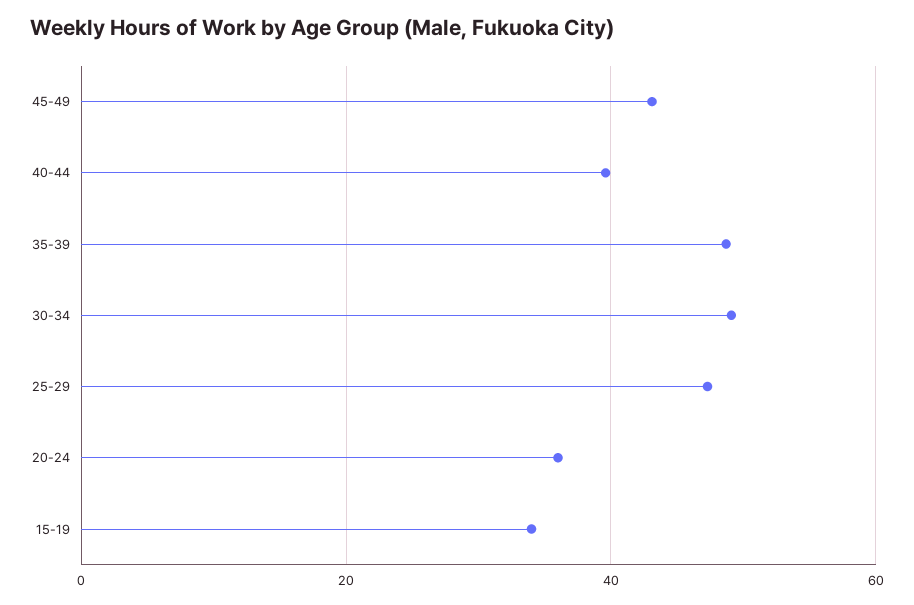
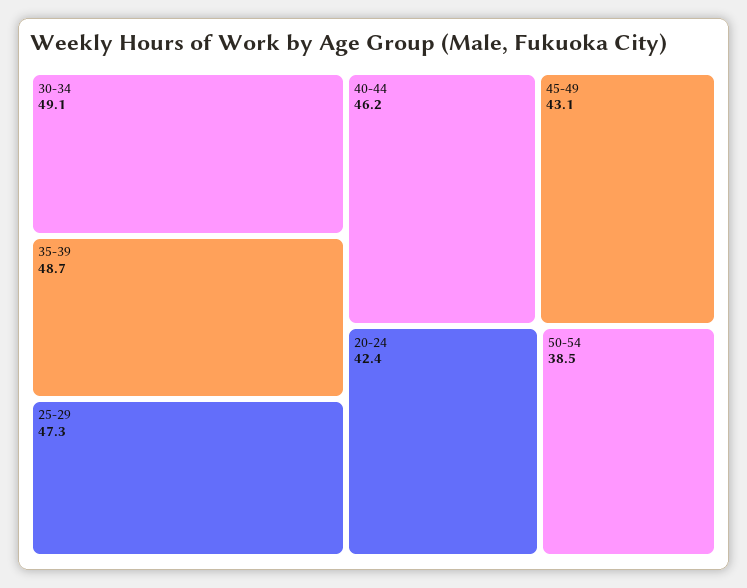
40-44: 40 -> 46.2
20-24: 36 -> 42.4
15-19: 34 -> none
50-54: none -> 38.5

